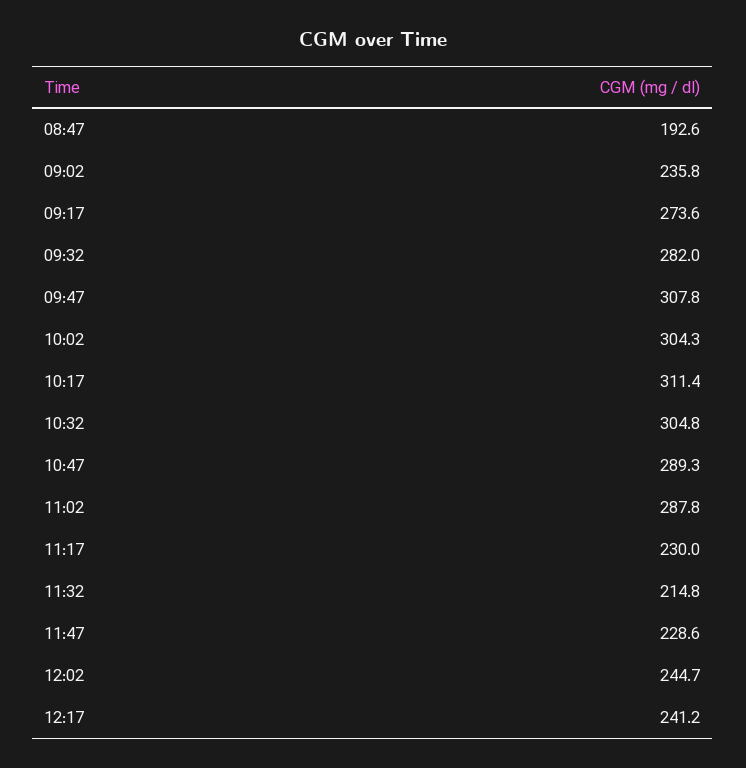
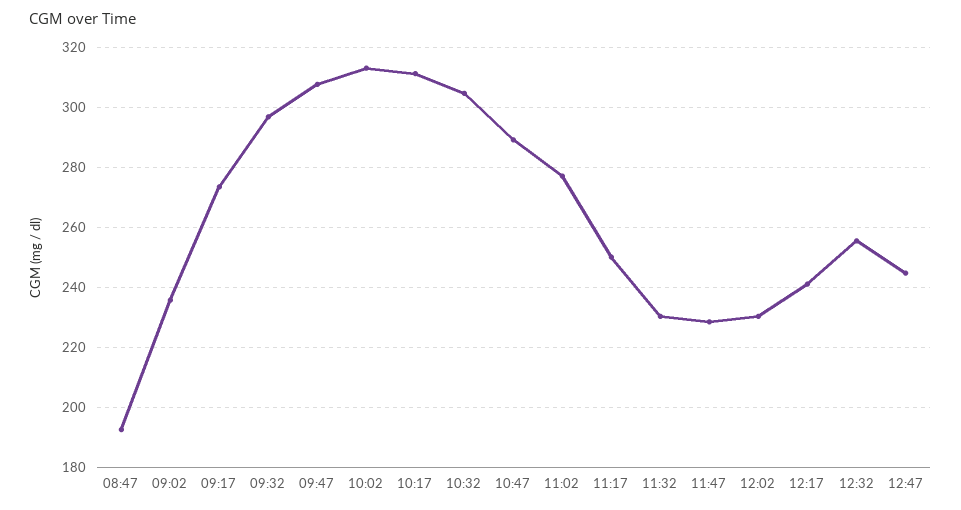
09:32: 282 -> 297.5
10:02: 304.3 -> 312.5
11:02: 287.8 -> 277.5
11:17: 230 -> 250
11:32: 214.8 -> 230
12:02: 244.7 -> 230
12:32: none -> 255
12:47: none -> 245

